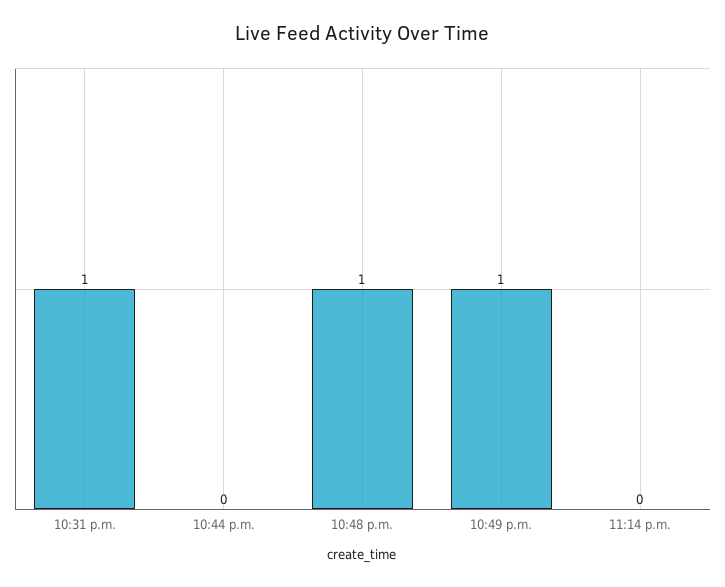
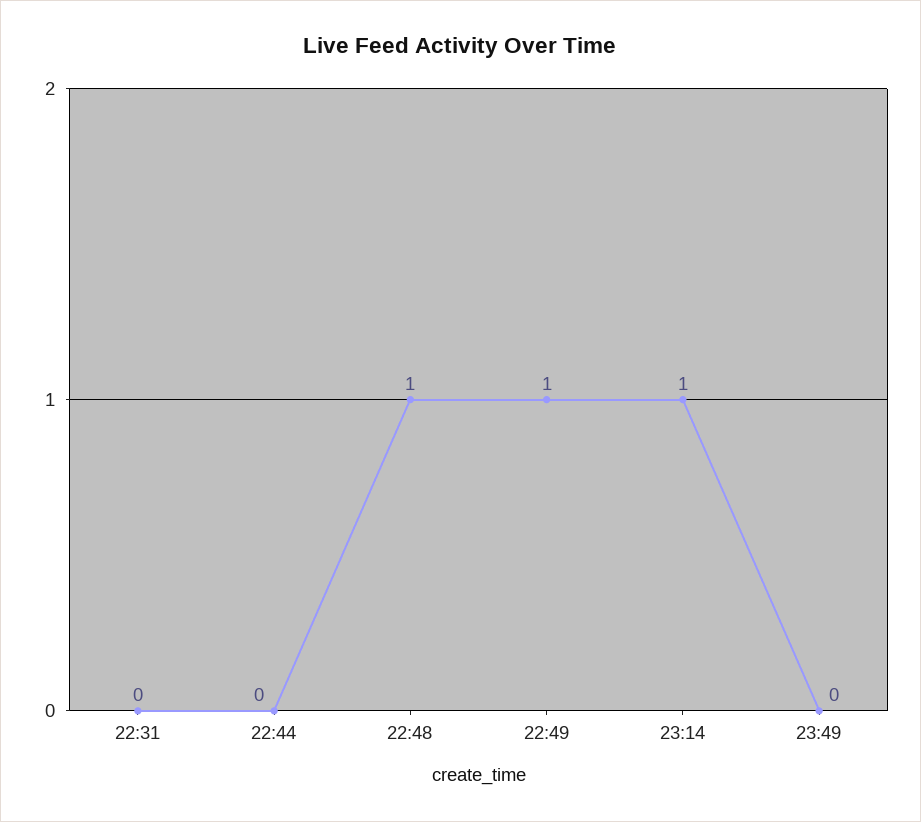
10:31 p.m.: 1 -> 0
11:14 p.m.: 0 -> 1
23:49: none -> 0

